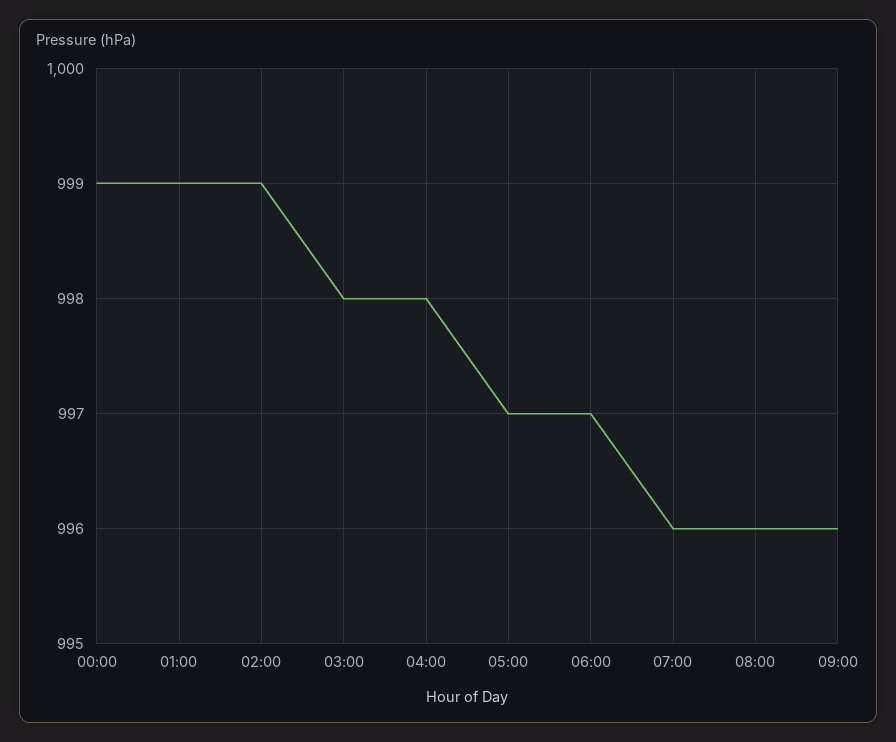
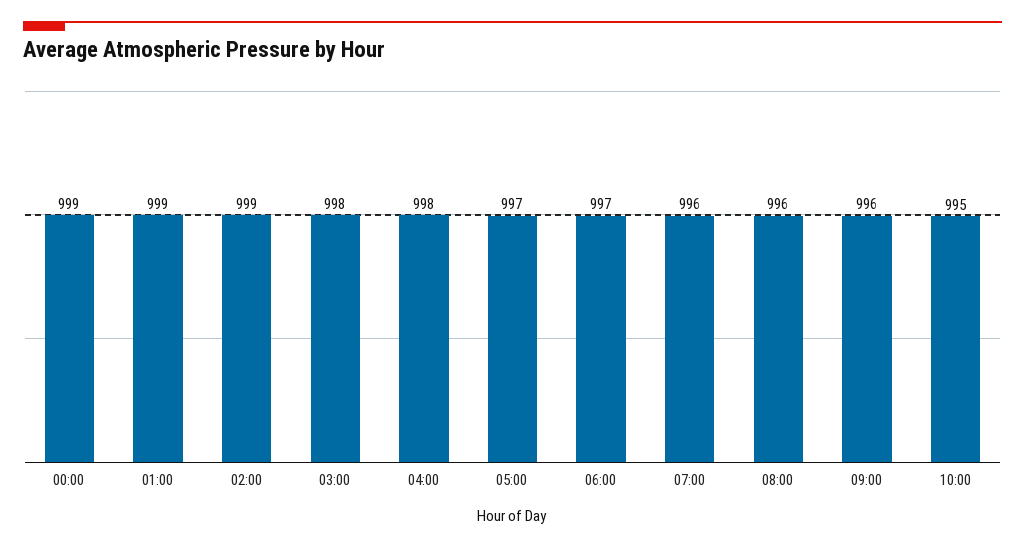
10:00: none -> 995

